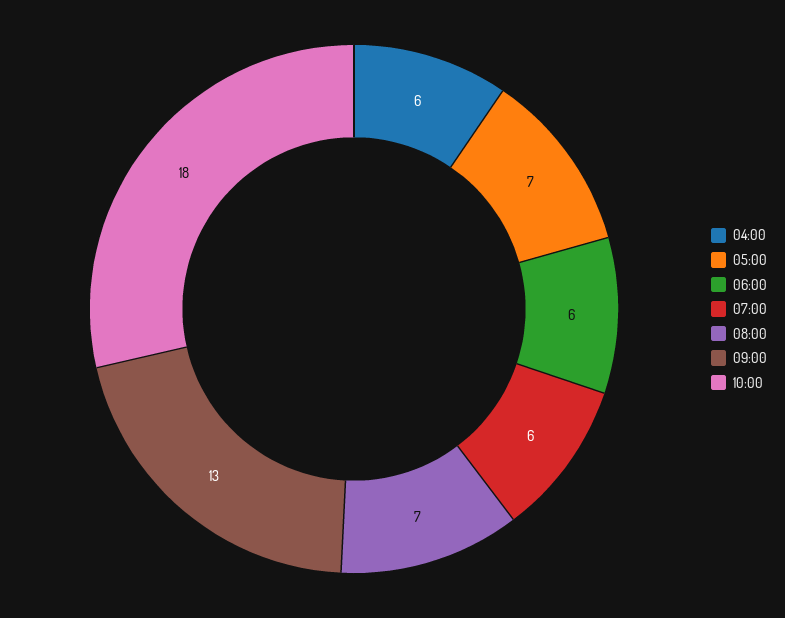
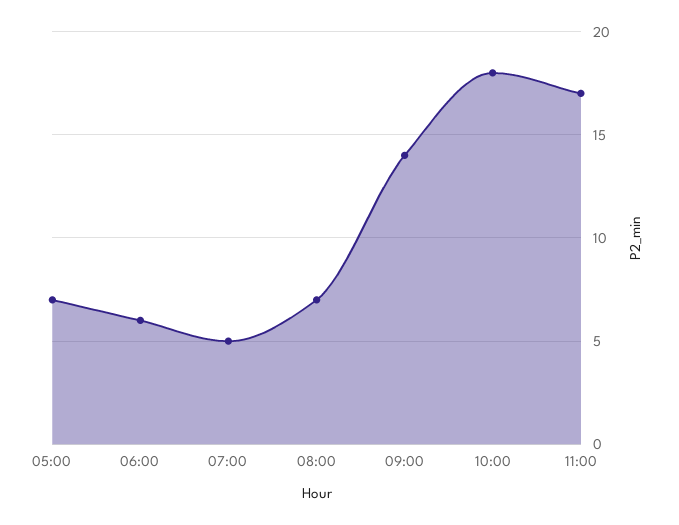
04:00: 6 -> none
07:00: 6 -> 5
09:00: 13 -> 14
11:00: none -> 17

